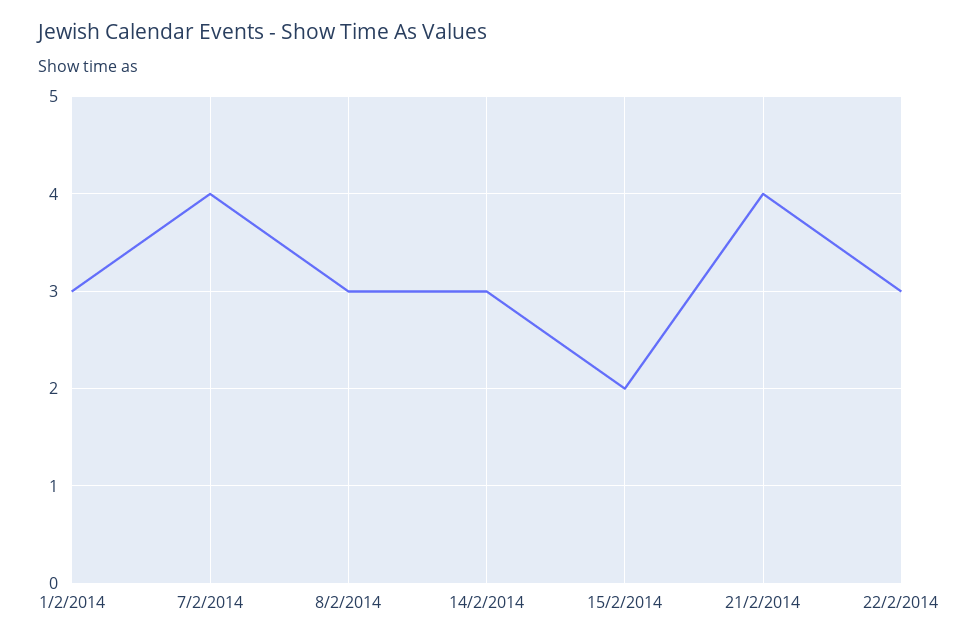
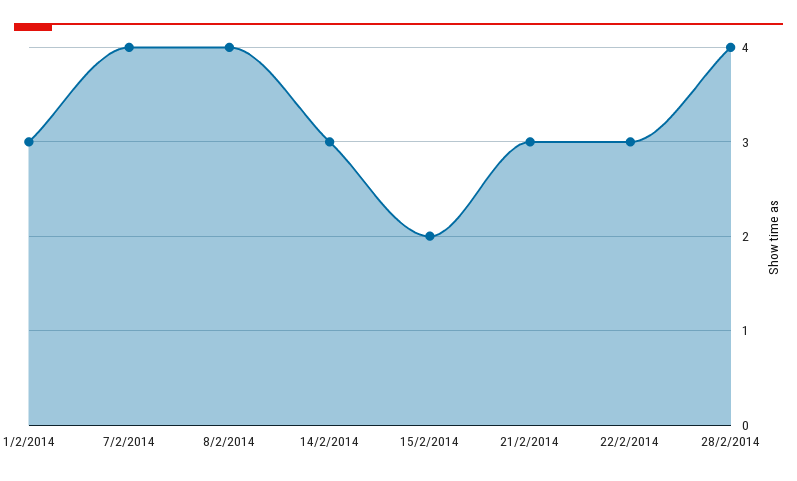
8/2/2014: 3 -> 4
21/2/2014: 4 -> 3
28/2/2014: none -> 4

